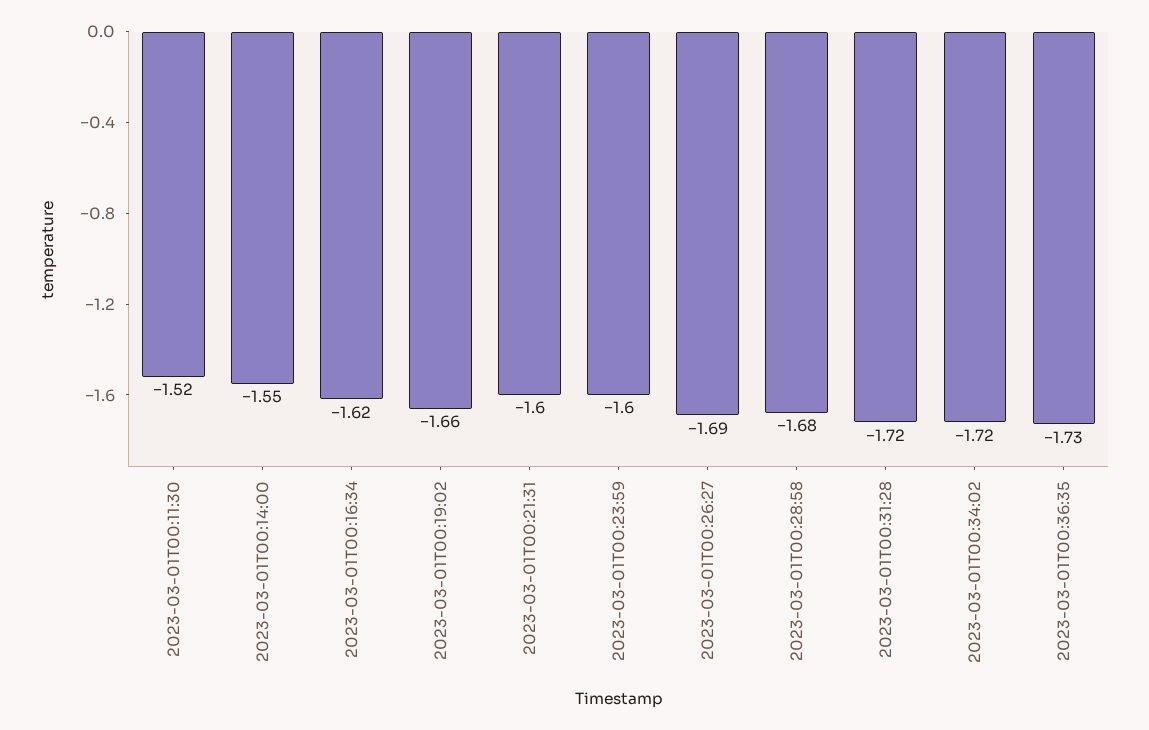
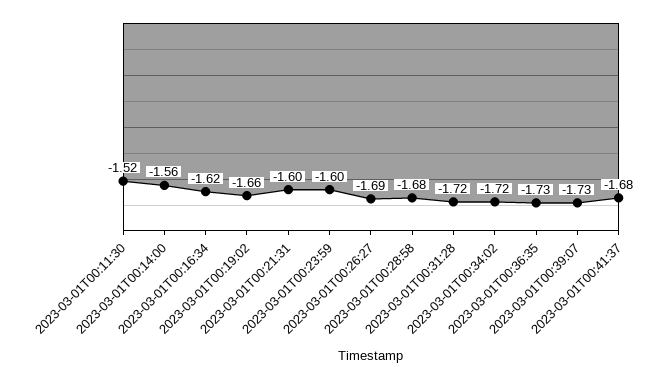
2023-03-01T00:14:00: -1.55 -> -1.56
2023-03-01T00:39:07: none -> -1.73
2023-03-01T00:41:37: none -> -1.68

